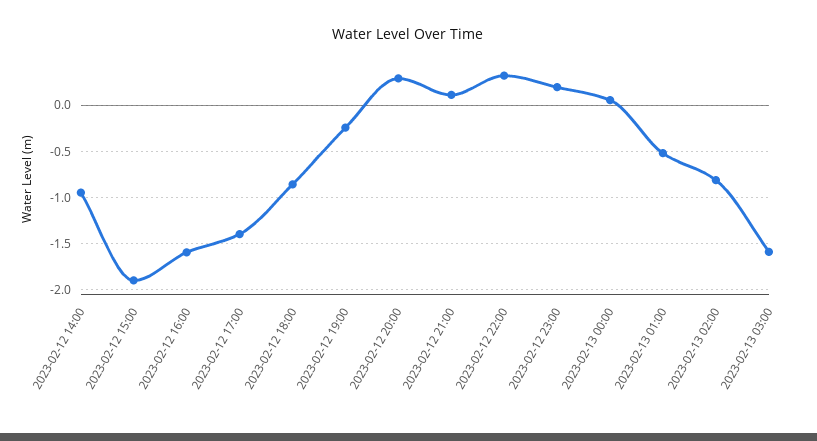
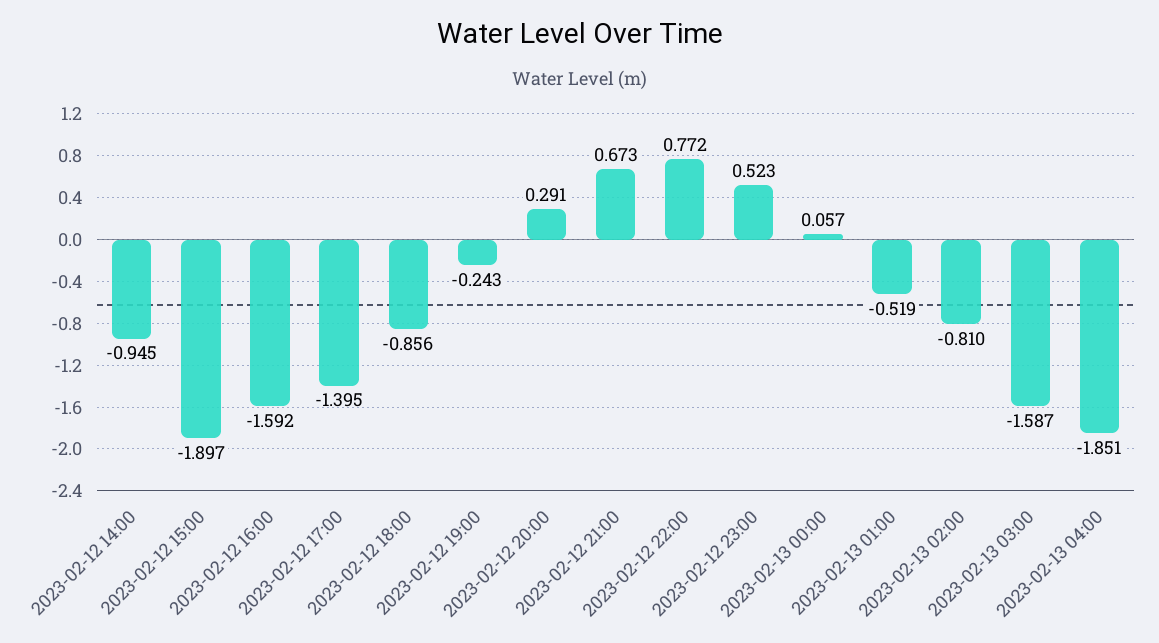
2023-02-12 21:00: 0.1 -> 0.673
2023-02-12 22:00: 0.3 -> 0.772
2023-02-12 23:00: 0.2 -> 0.523
2023-02-13 04:00: none -> -1.851

